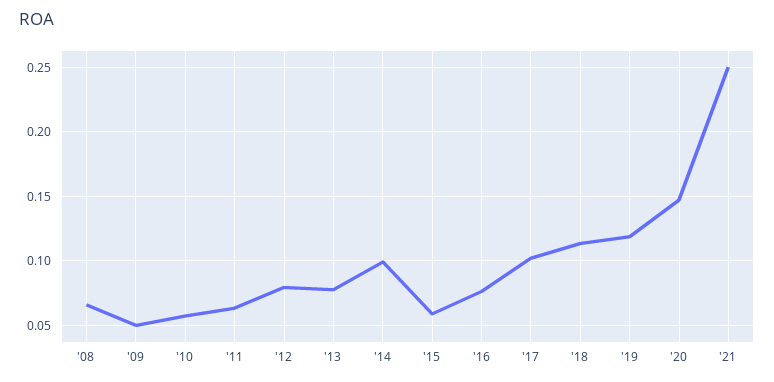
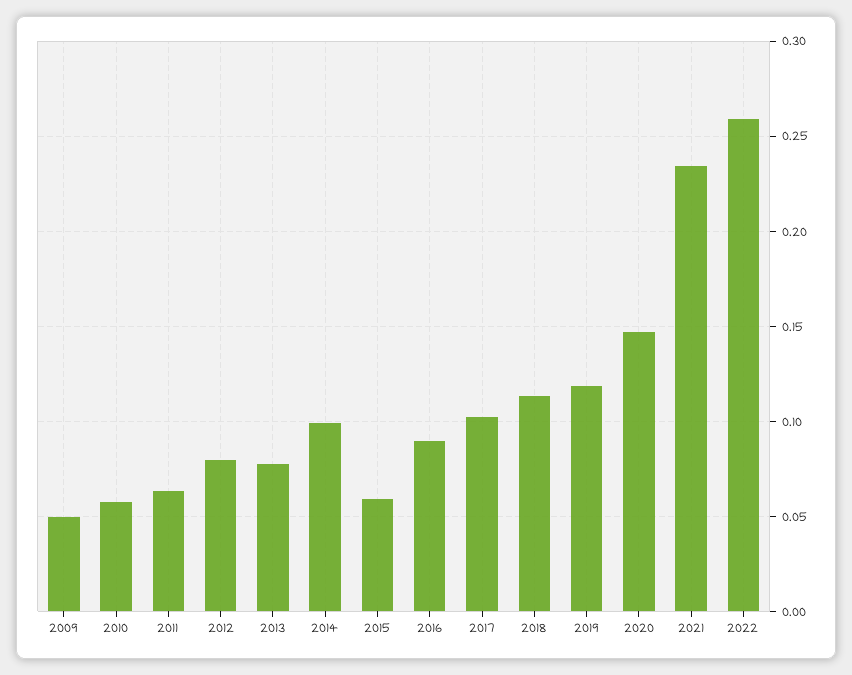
'08: 0.065 -> none
'16: 0.075 -> 0.09
'21: 0.25 -> 0.235
2022: none -> 0.26

